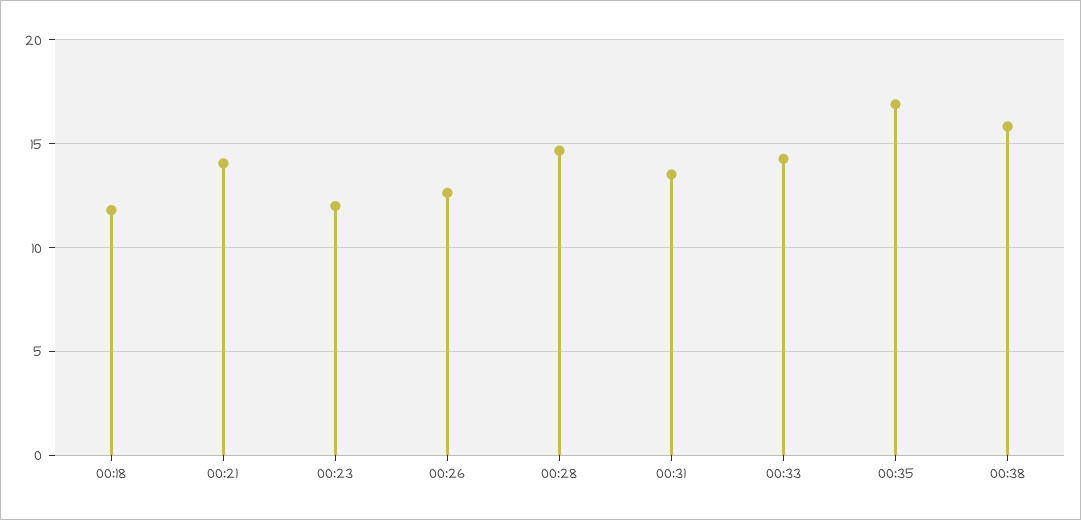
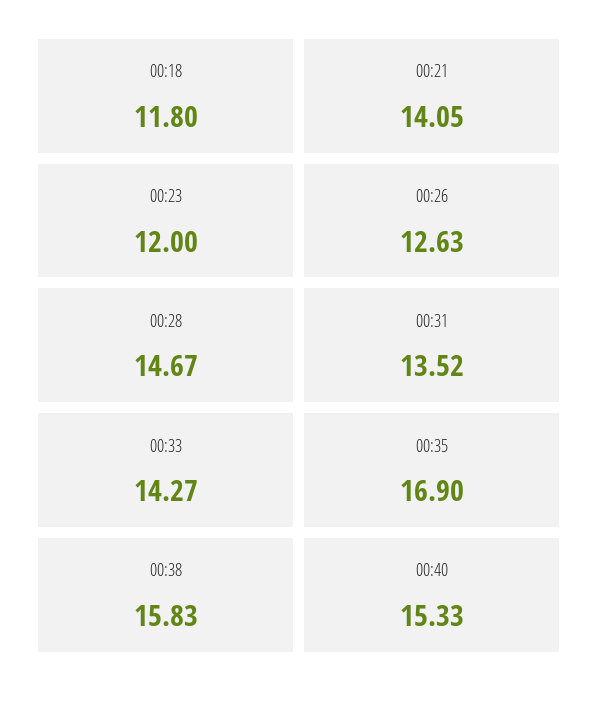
00:40: none -> 15.33

